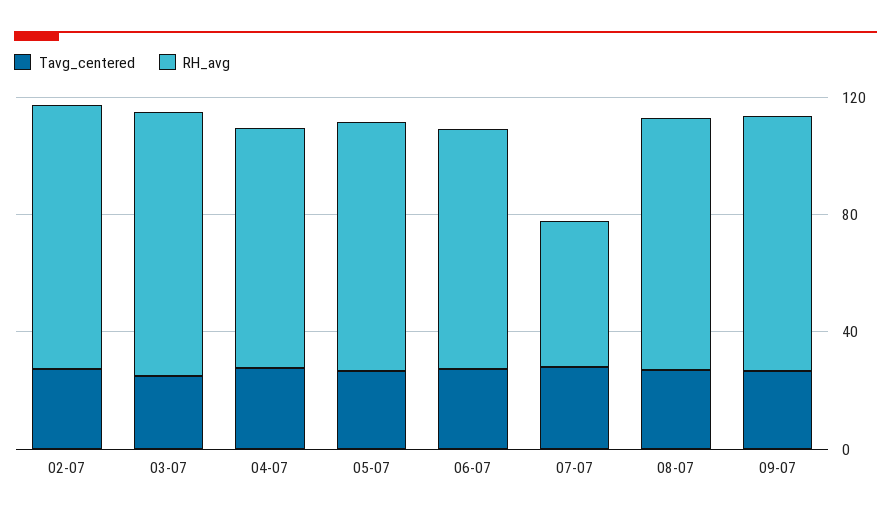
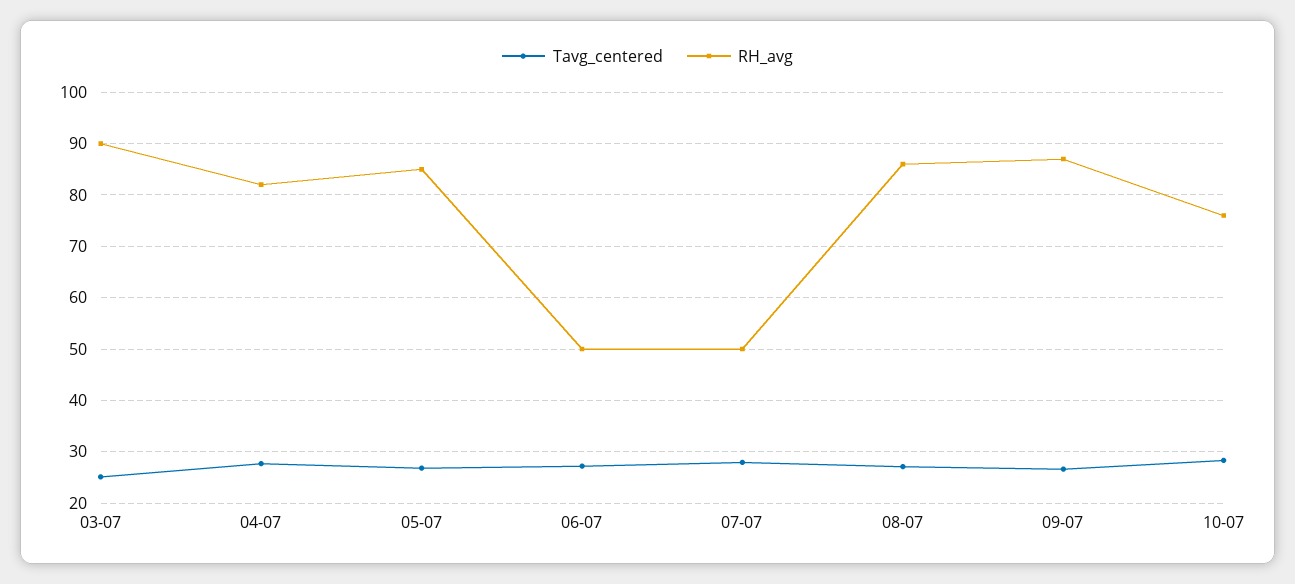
Tavg_centered, 02-07: 30 -> none
RH_avg, 02-07: 90 -> none
RH_avg, 06-07: 80 -> 50
Tavg_centered, 10-07: none -> 28
RH_avg, 10-07: none -> 76

